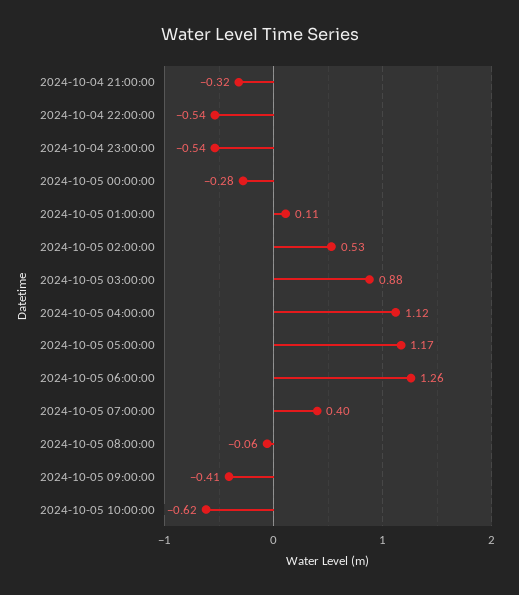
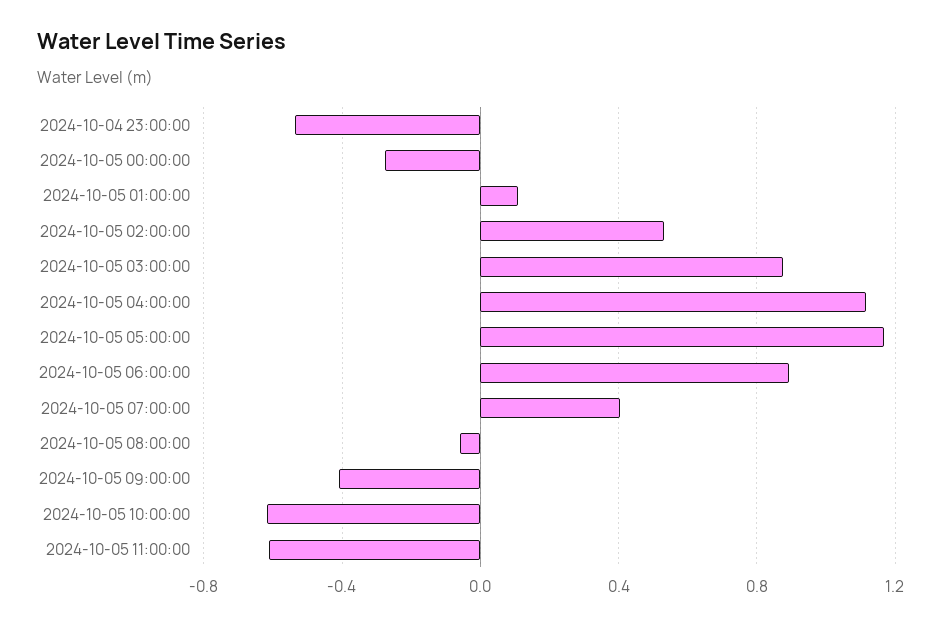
2024-10-04 21:00:00: -0.32 -> none
2024-10-04 22:00:00: -0.54 -> none
2024-10-05 06:00:00: 1.26 -> 0.9
2024-10-05 11:00:00: none -> -0.6

